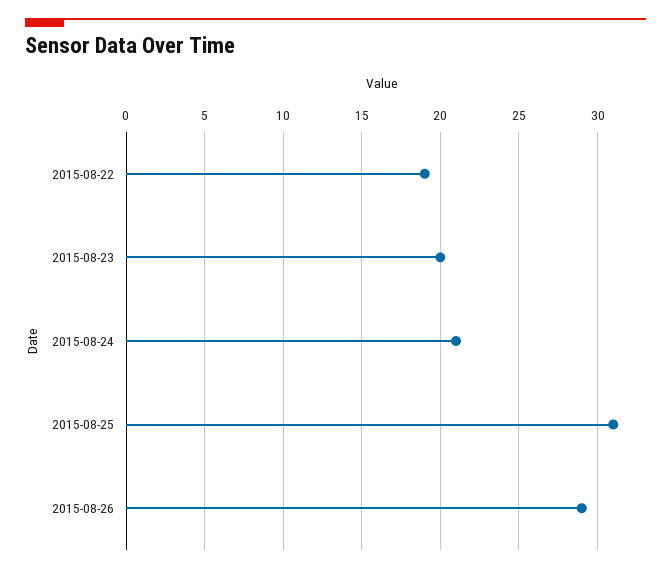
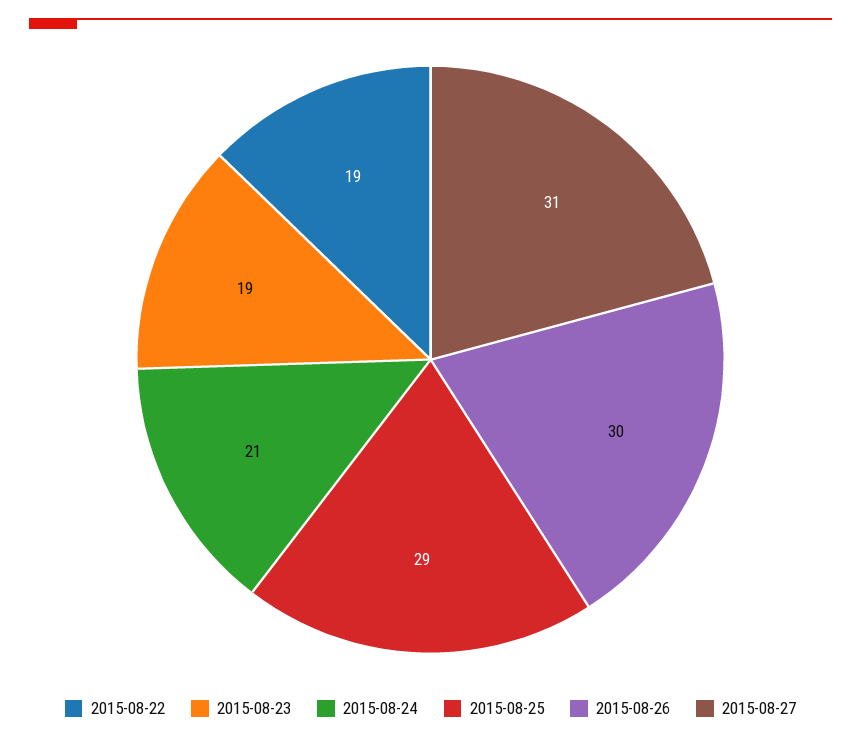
2015-08-23: 20 -> 19
2015-08-25: 31 -> 29
2015-08-26: 29 -> 30
2015-08-27: none -> 31

